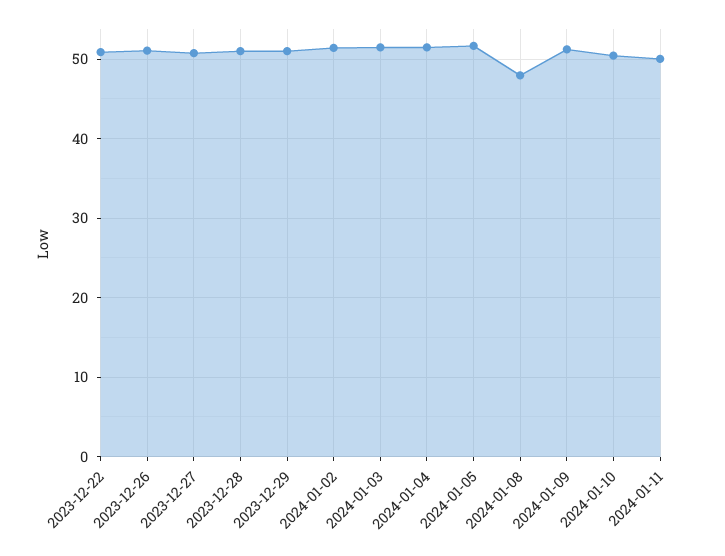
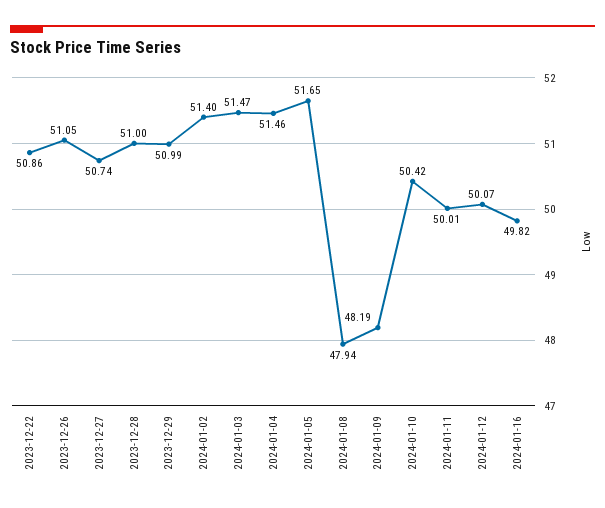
2024-01-09: 51 -> 48.19
2024-01-12: none -> 50.07
2024-01-16: none -> 49.82

